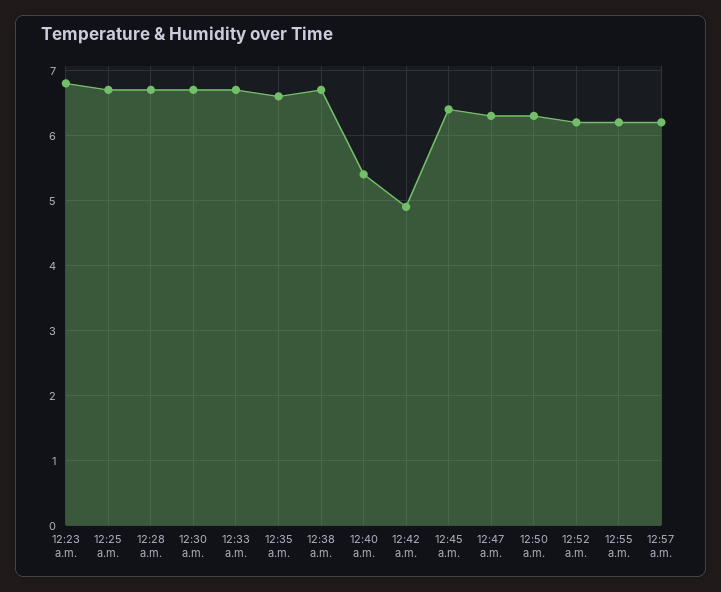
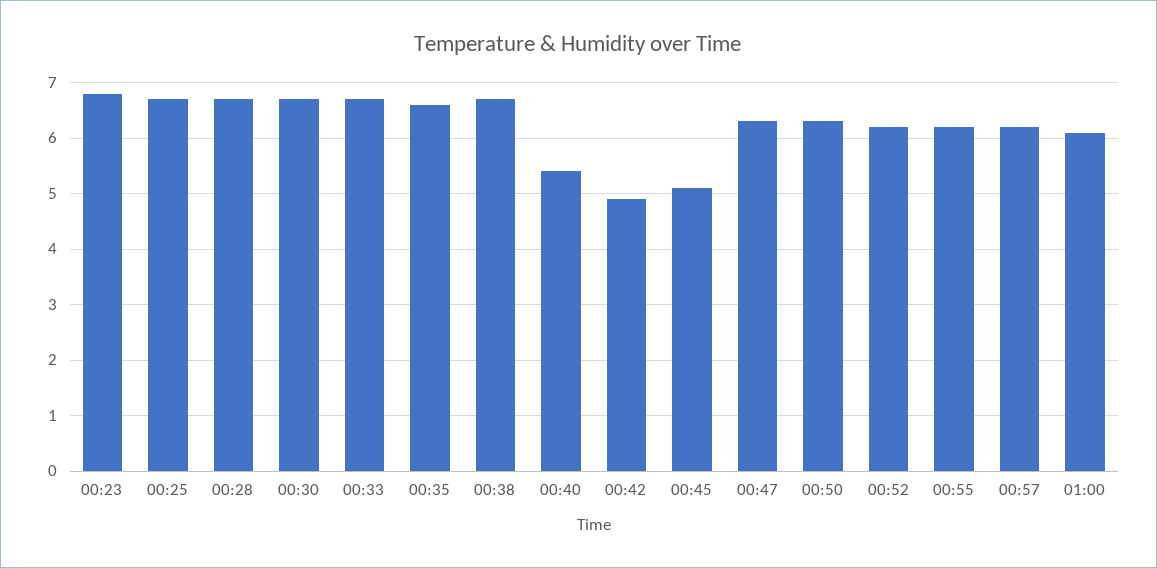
12:45 a.m.: 6.4 -> 5
01:00: none -> 6

